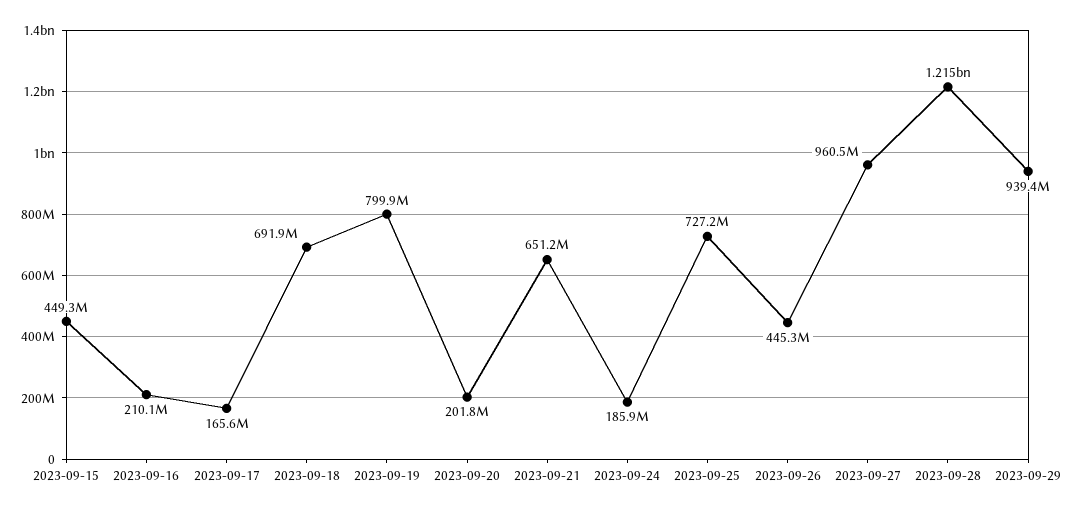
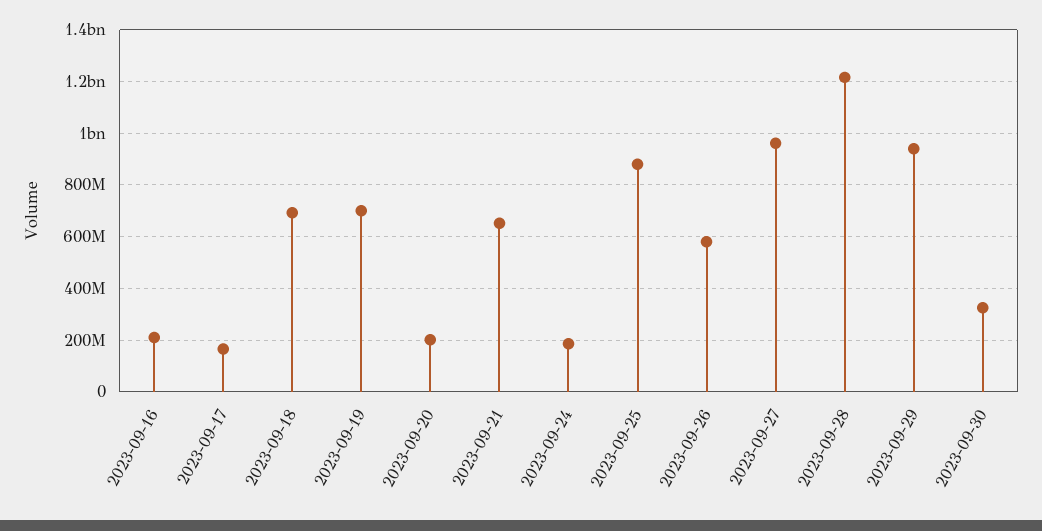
2023-09-15: 449300000 -> none
2023-09-19: 799900000 -> 700000000
2023-09-25: 727200000 -> 875000000
2023-09-26: 445300000 -> 575000000
2023-09-30: none -> 325000000

